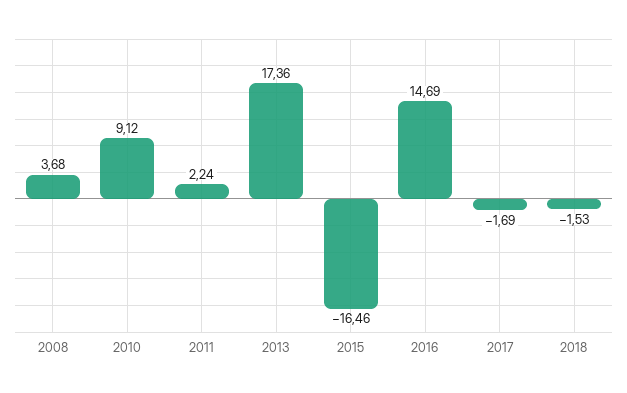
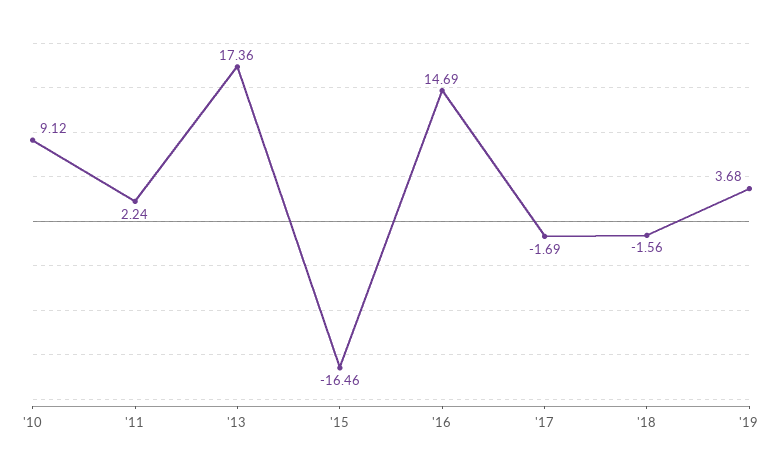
2008: 3.68 -> none
2018: -1.53 -> -1.56
'19: none -> 3.68

